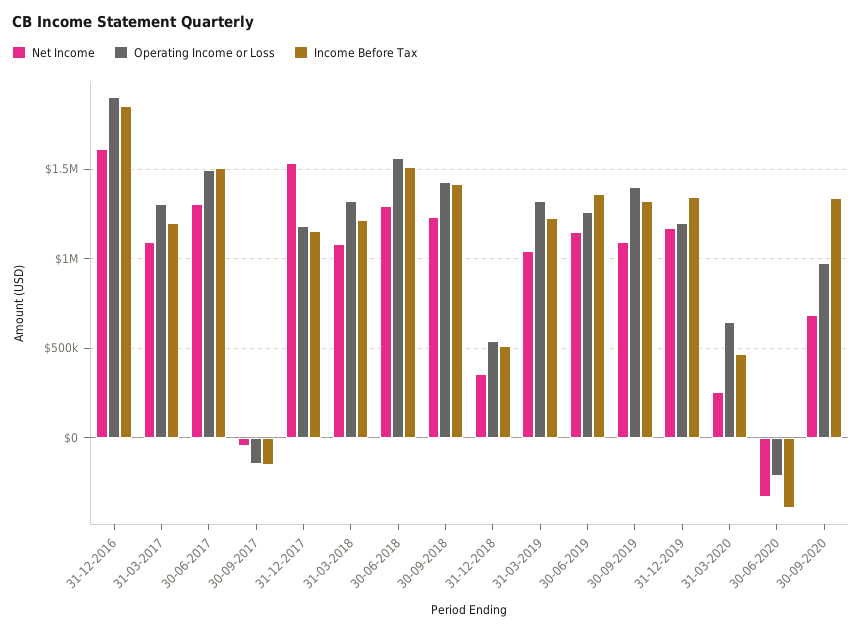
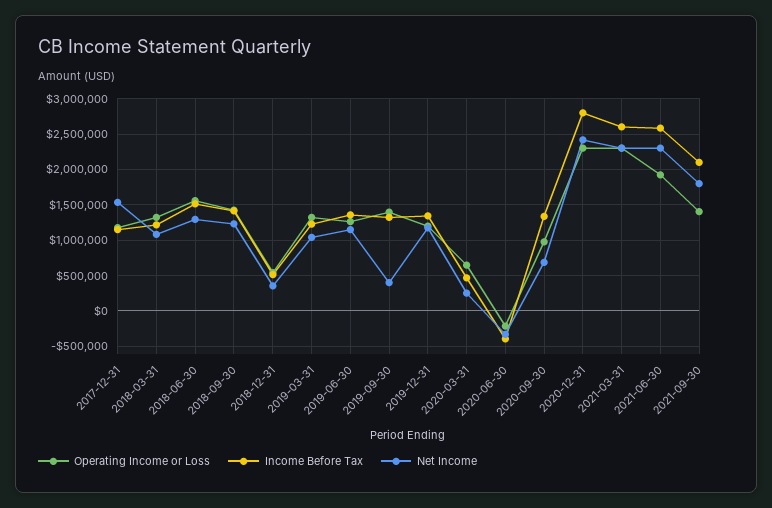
Net Income, 31-12-2016: 1600000 -> none
Operating Income or Loss, 31-12-2016: 1900000 -> none
Income Before Tax, 31-12-2016: 1850000 -> none
Net Income, 31-03-2017: 1100000 -> none
Operating Income or Loss, 31-03-2017: 1300000 -> none
Income Before Tax, 31-03-2017: 1200000 -> none
Net Income, 30-06-2017: 1300000 -> none
Operating Income or Loss, 30-06-2017: 1500000 -> none
Income Before Tax, 30-06-2017: 1500000 -> none
Net Income, 30-09-2017: -50000 -> none
Operating Income or Loss, 30-09-2017: -150000 -> none
Income Before Tax, 30-09-2017: -150000 -> none
Net Income, 30-09-2019: 1100000 -> 400000
Operating Income or Loss, 2020-12-31: none -> 2300000
Income Before Tax, 2020-12-31: none -> 2800000
Net Income, 2020-12-31: none -> 2400000
Operating Income or Loss, 2021-03-31: none -> 2300000
Income Before Tax, 2021-03-31: none -> 2600000
Net Income, 2021-03-31: none -> 2300000
Operating Income or Loss, 2021-06-30: none -> 1900000
Income Before Tax, 2021-06-30: none -> 2600000
Net Income, 2021-06-30: none -> 2300000
Operating Income or Loss, 2021-09-30: none -> 1400000
Income Before Tax, 2021-09-30: none -> 2100000
Net Income, 2021-09-30: none -> 1800000

